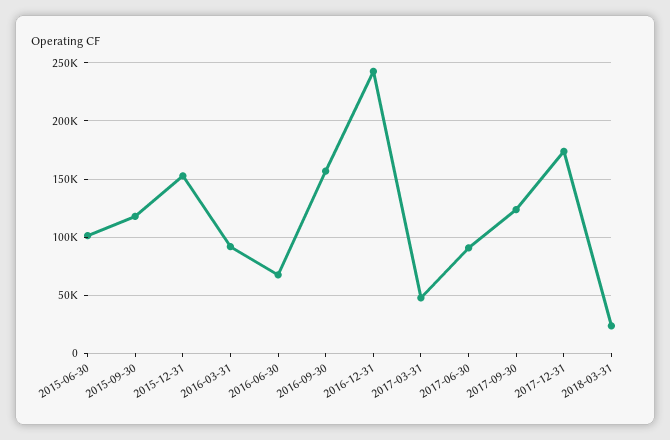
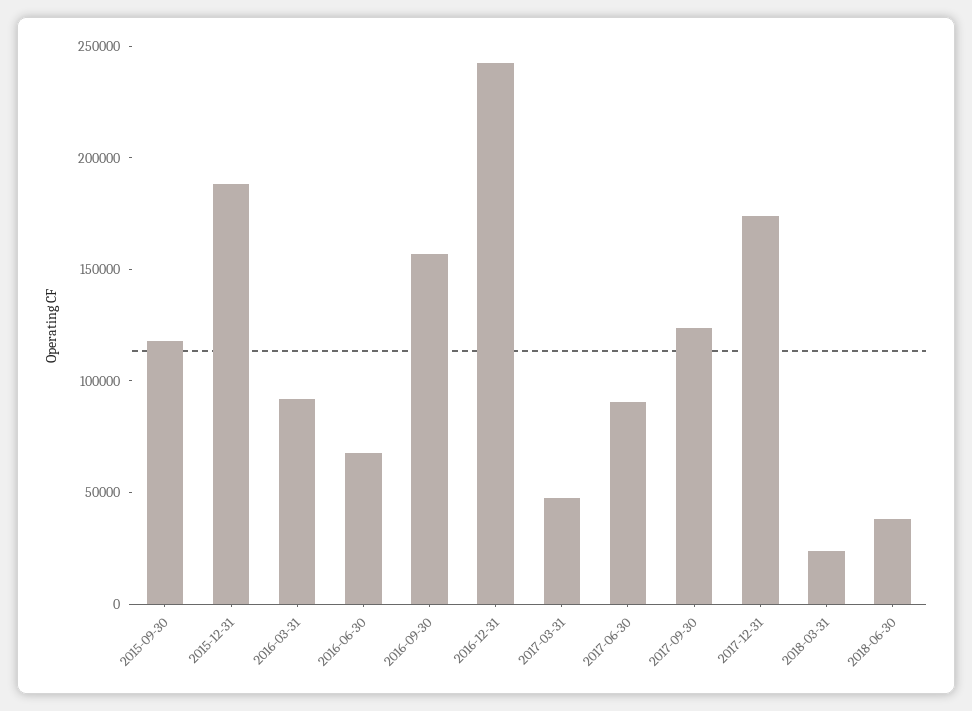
2015-06-30: 100000 -> none
2015-12-31: 150000 -> 190000
2018-06-30: none -> 40000

